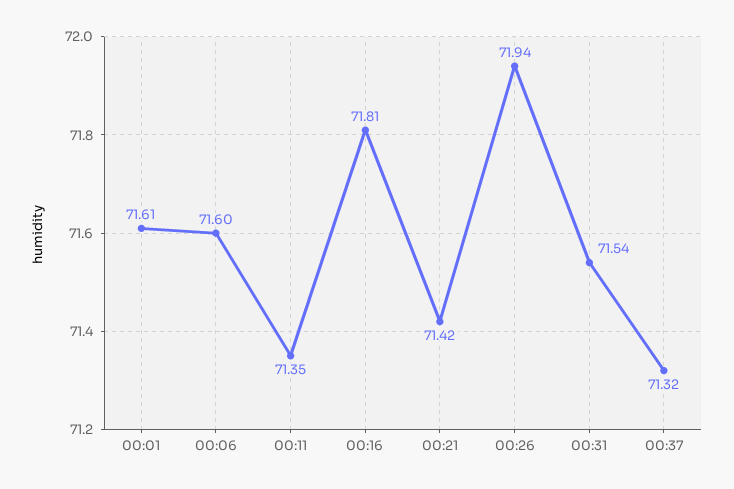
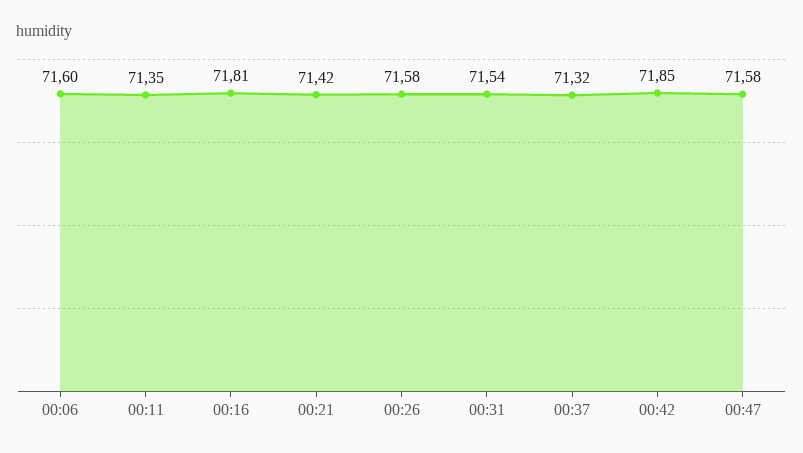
00:01: 71.61 -> none
00:26: 71.94 -> 71.58
00:42: none -> 71.85
00:47: none -> 71.58

